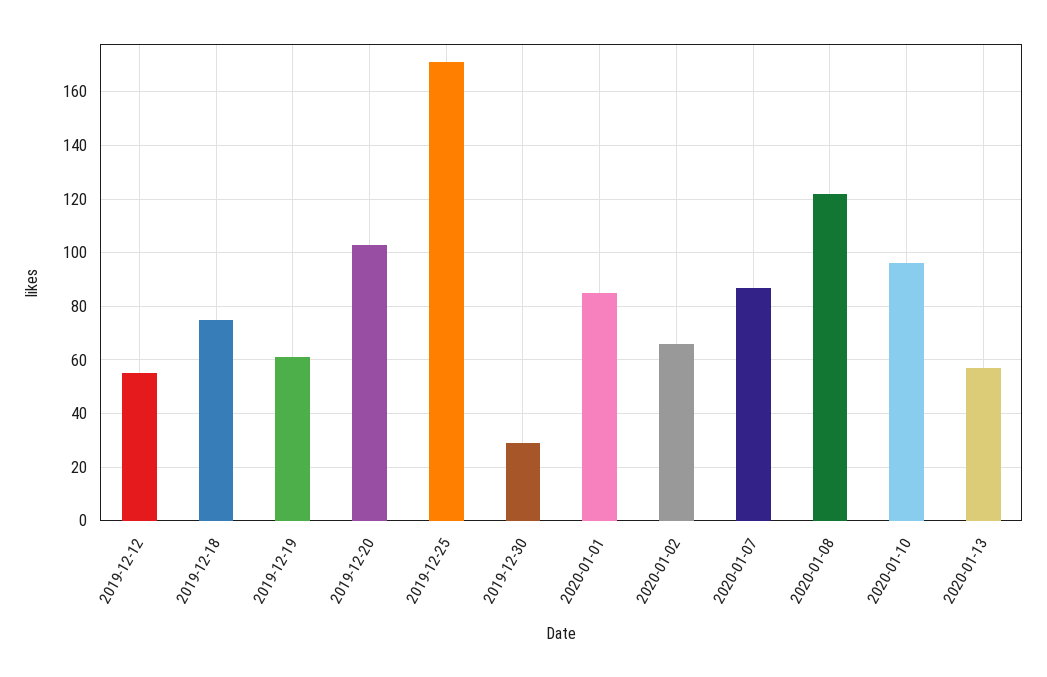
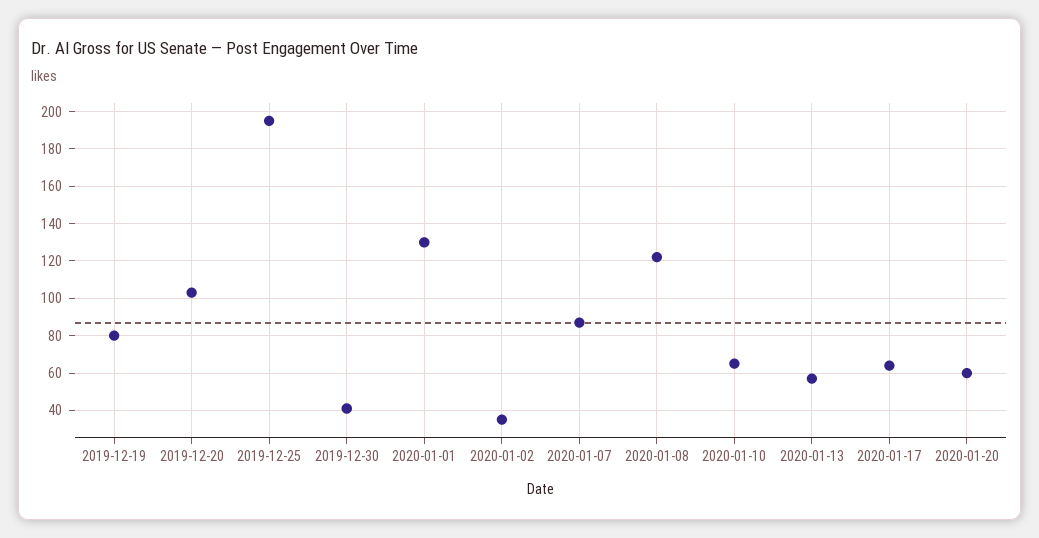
2019-12-12: 55 -> none
2019-12-18: 75 -> none
2019-12-19: 60 -> 80
2019-12-25: 170 -> 195
2019-12-30: 30 -> 40
2020-01-01: 85 -> 130
2020-01-02: 65 -> 35
2020-01-10: 95 -> 65
2020-01-17: none -> 65
2020-01-20: none -> 60

